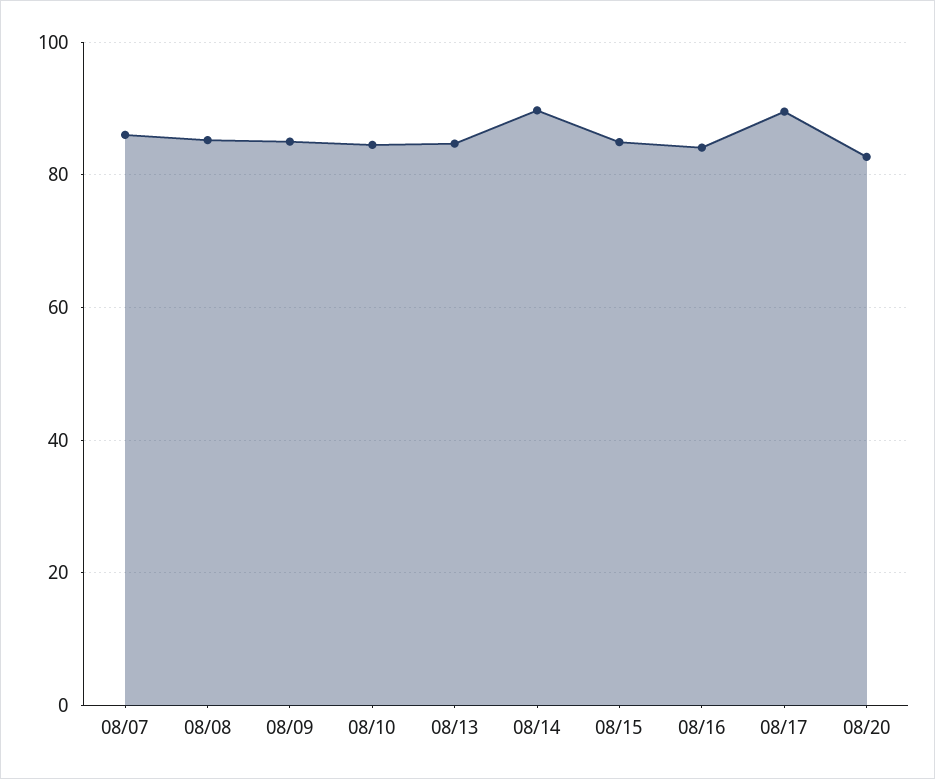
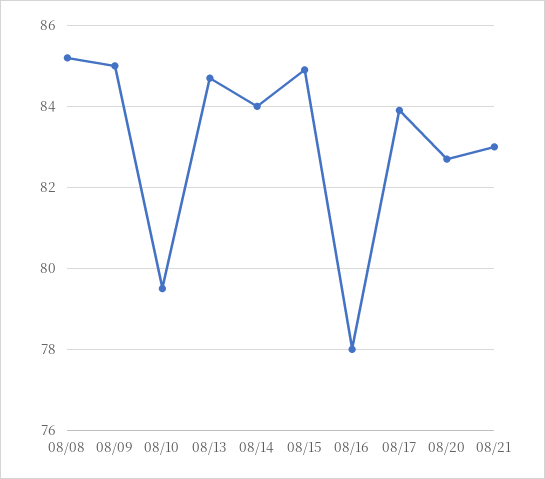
08/07: 86 -> none
08/10: 84 -> 79.5
08/14: 90 -> 84
08/16: 84 -> 78
08/17: 90 -> 84
08/21: none -> 83

